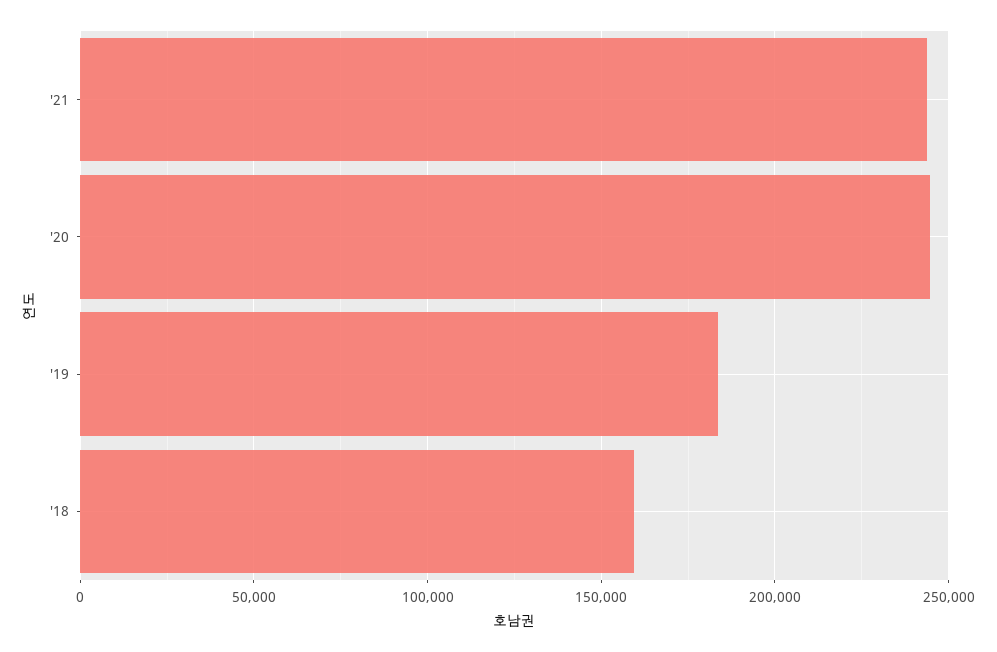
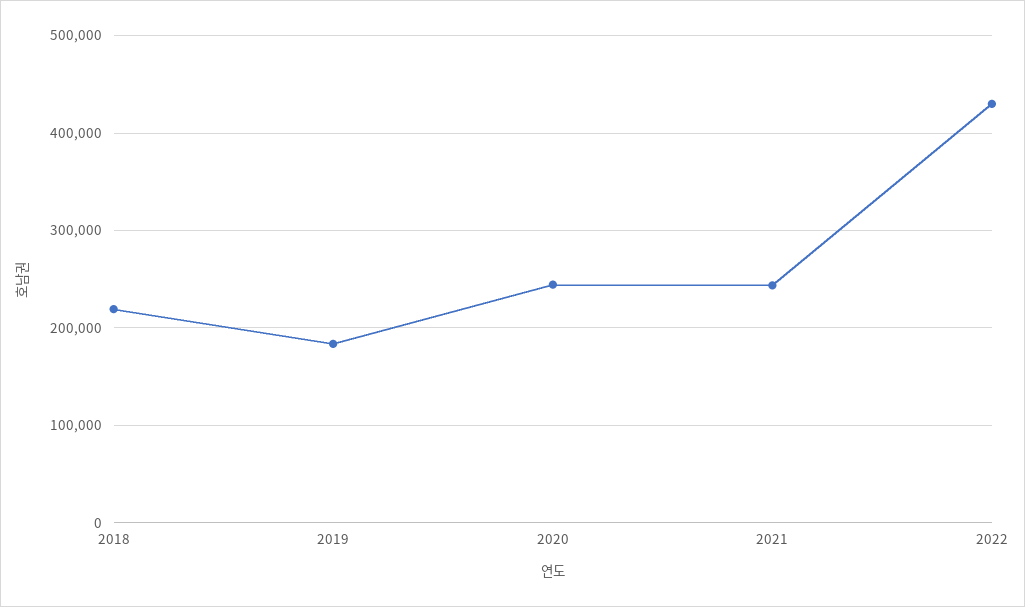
'18: 160000 -> 220000
2022: none -> 430000

